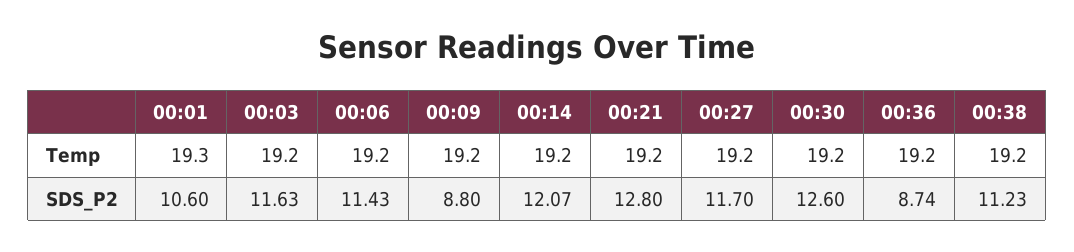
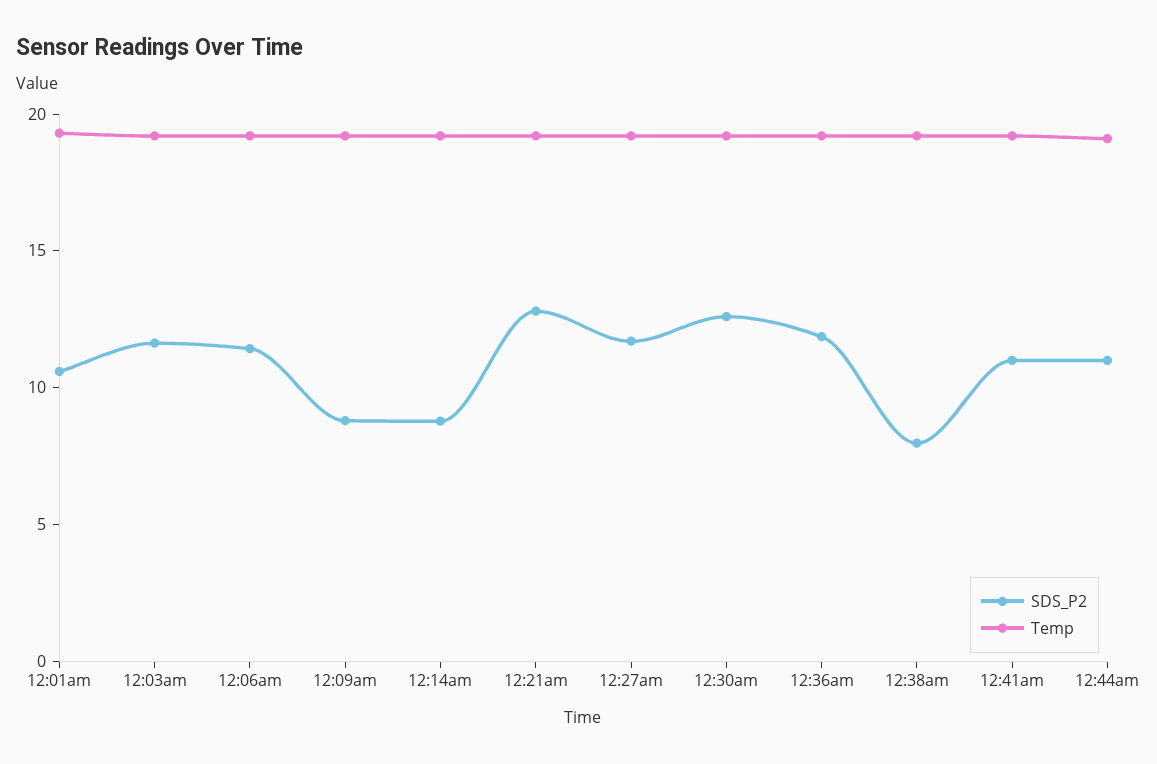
SDS_P2, 00:14: 12.07 -> 9
SDS_P2, 00:36: 8.74 -> 12
SDS_P2, 00:38: 11.23 -> 8
SDS_P2, 12:41am: none -> 11
Temp, 12:41am: none -> 19
SDS_P2, 12:44am: none -> 11
Temp, 12:44am: none -> 19

